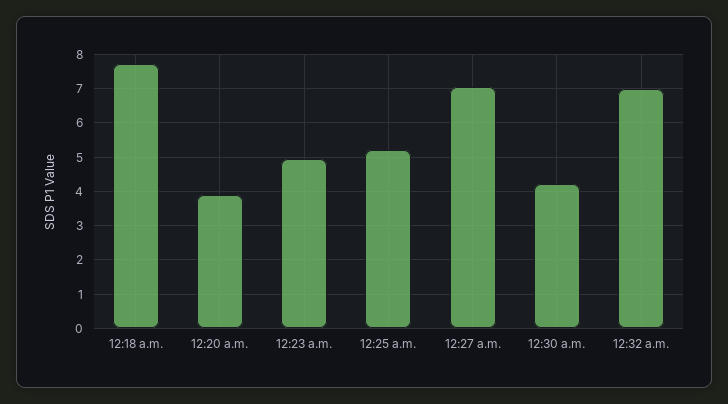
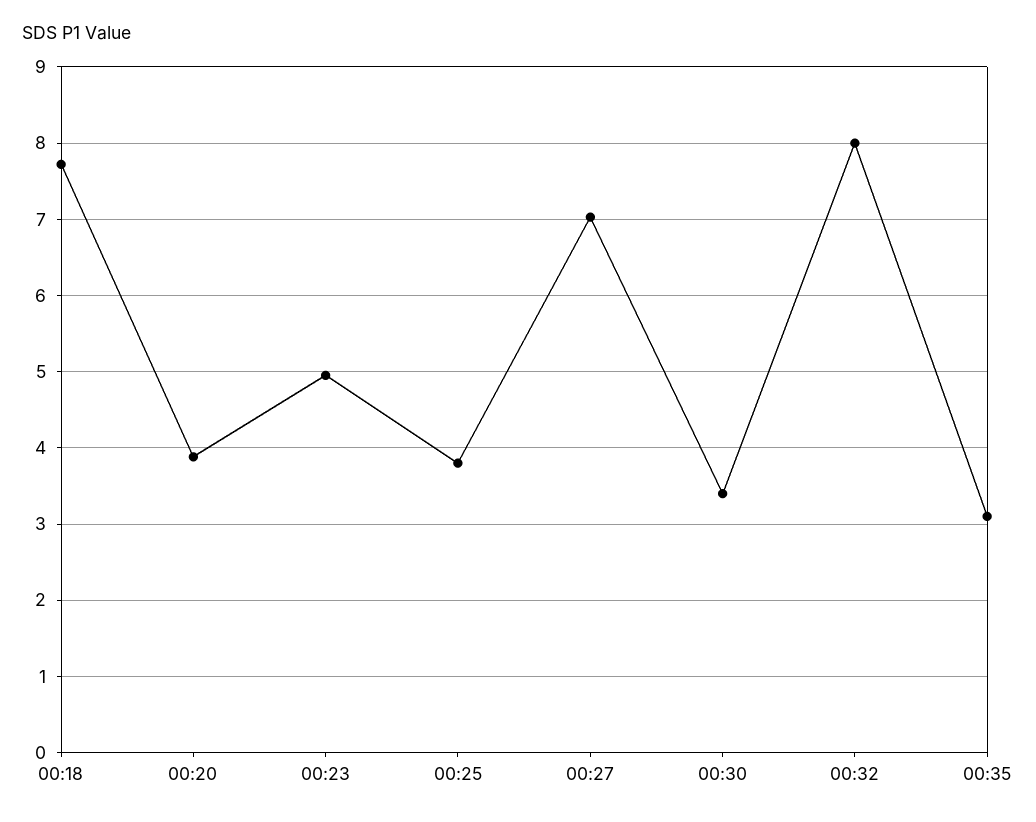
12:25 a.m.: 5.2 -> 3.8
12:30 a.m.: 4.2 -> 3.4
12:32 a.m.: 7 -> 8
00:35: none -> 3.1

